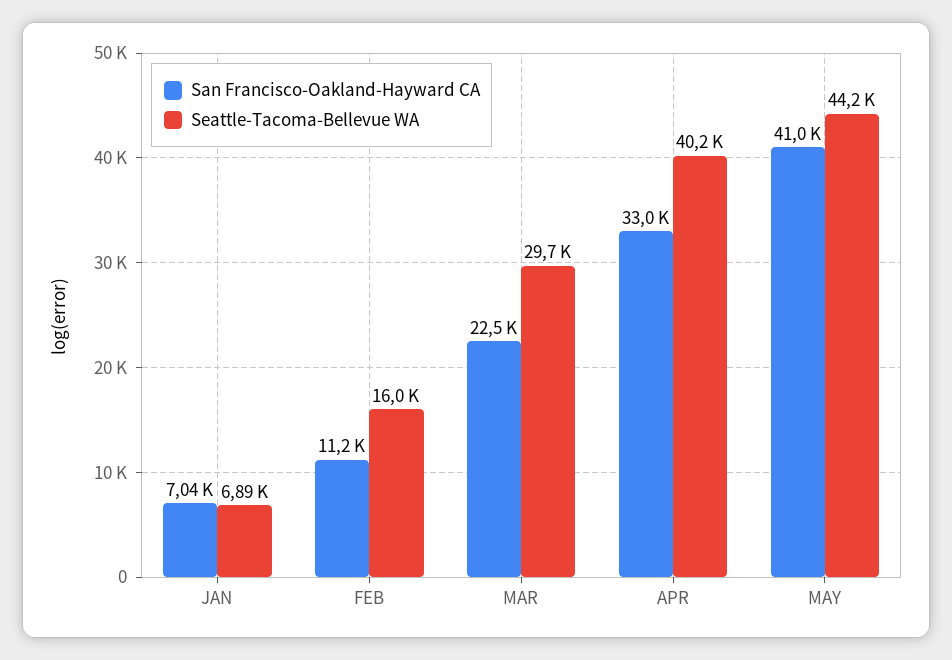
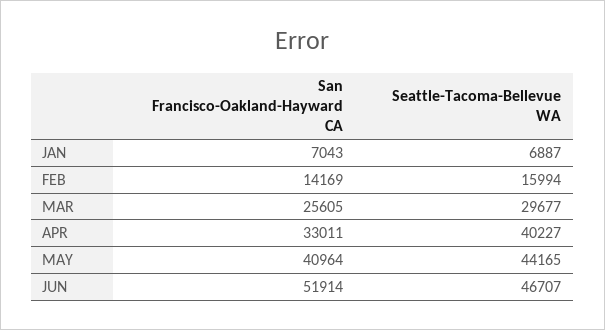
San Francisco-Oakland-Hayward CA, FEB: 11200 -> 14169
San Francisco-Oakland-Hayward CA, MAR: 22500 -> 25605
San Francisco-Oakland-Hayward CA, JUN: none -> 51914
Seattle-Tacoma-Bellevue WA, JUN: none -> 46707

